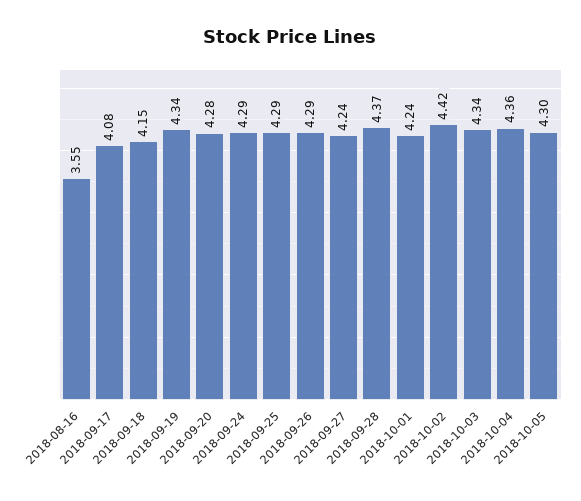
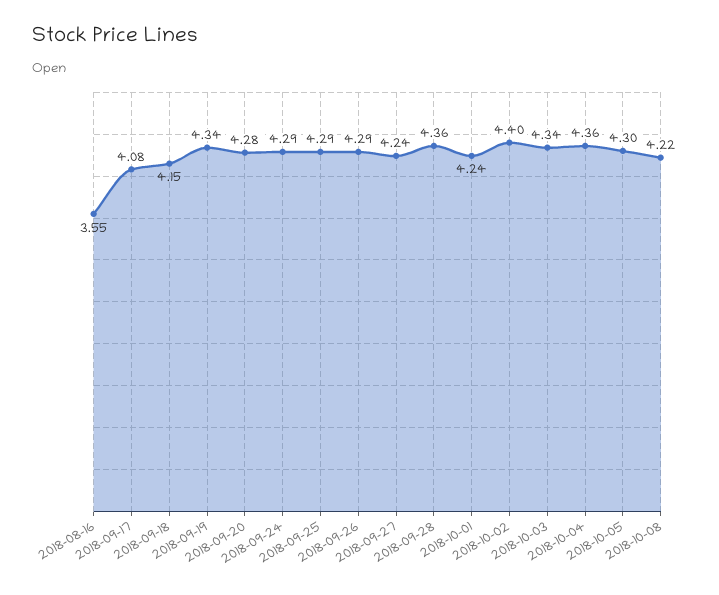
2018-09-28: 4.37 -> 4.36
2018-10-02: 4.42 -> 4.4
2018-10-08: none -> 4.22

